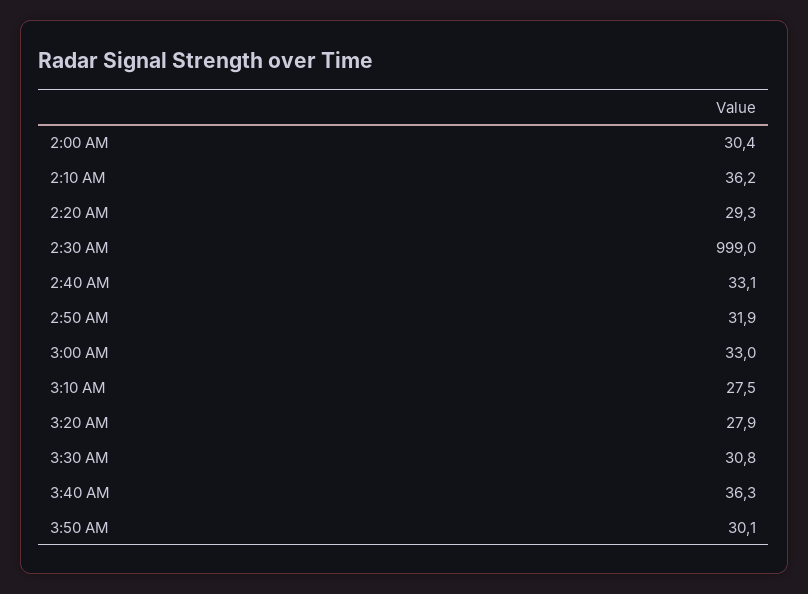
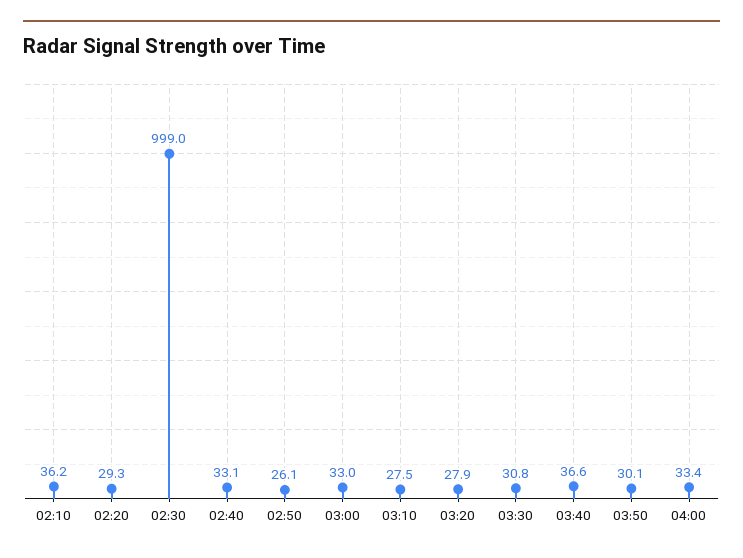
2:00 AM: 30.4 -> none
2:50 AM: 31.9 -> 26.1
3:40 AM: 36.3 -> 36.6
04:00: none -> 33.4

